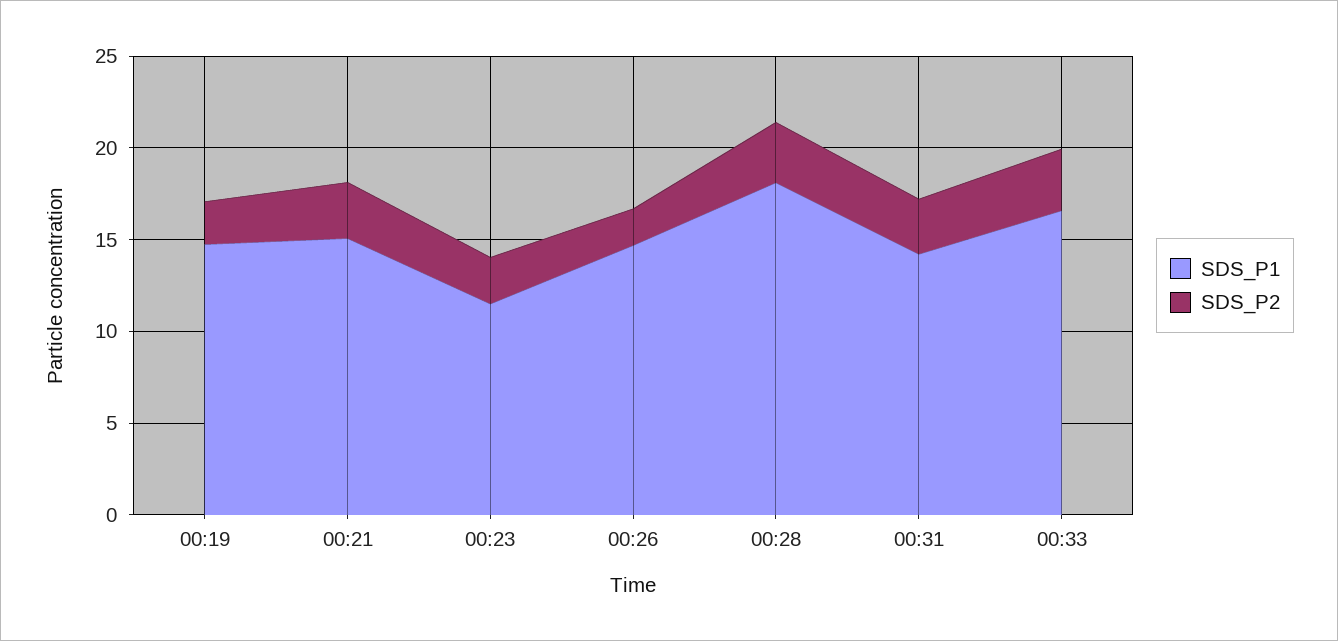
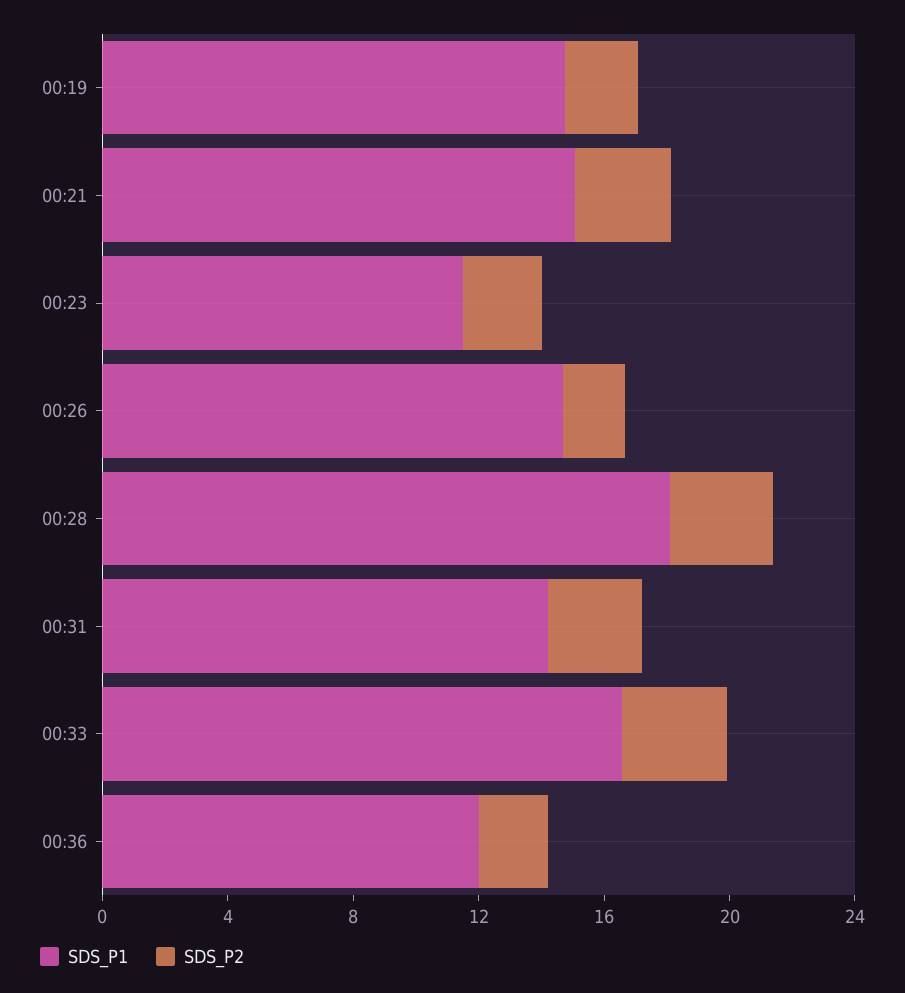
SDS_P1, 00:36: none -> 12
SDS_P2, 00:36: none -> 2

